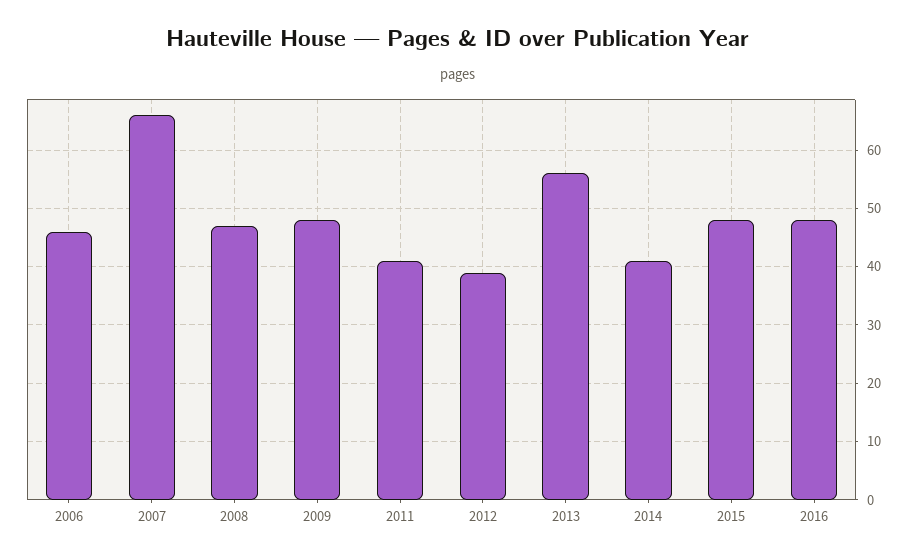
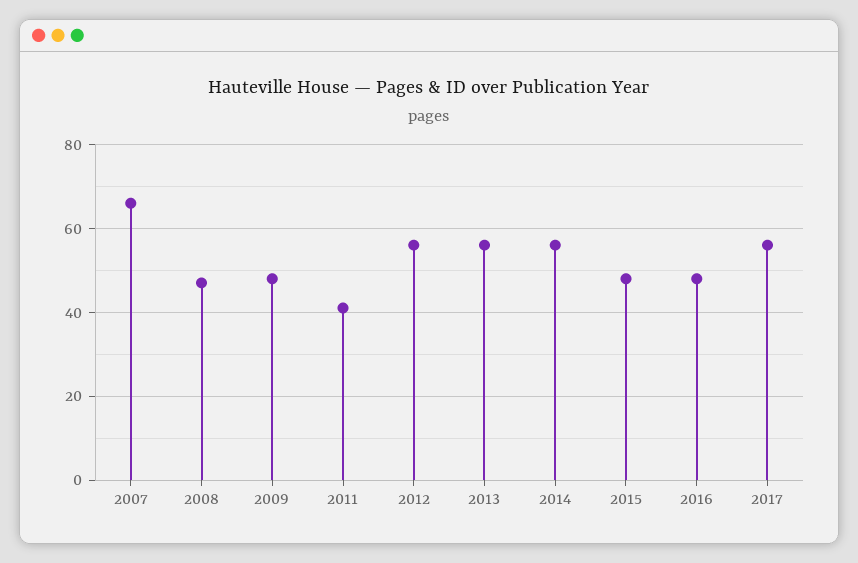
2006: 45 -> none
2012: 40 -> 55
2014: 40 -> 55
2017: none -> 55

